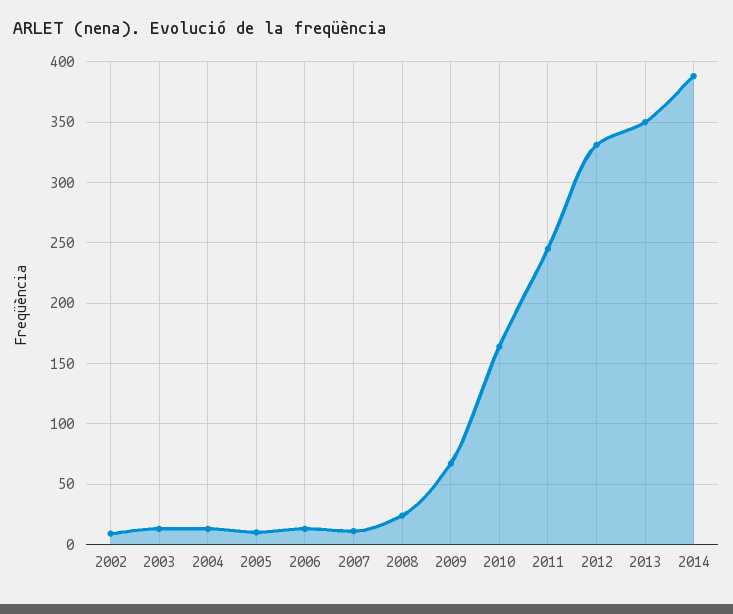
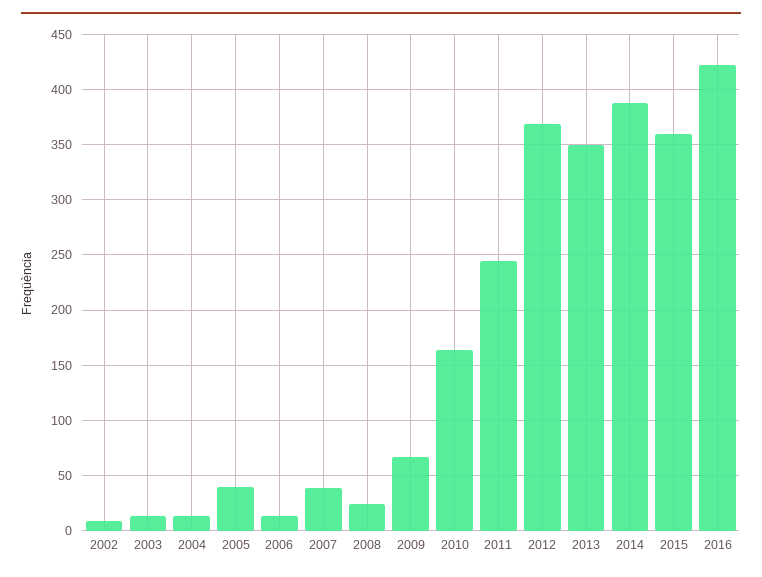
2005: 10 -> 40
2007: 10 -> 40
2012: 330 -> 370
2015: none -> 360
2016: none -> 420

